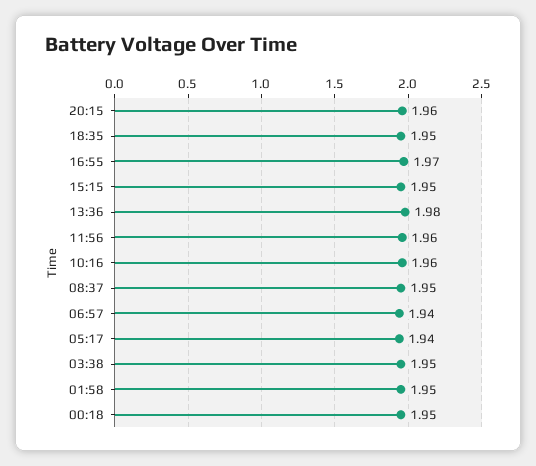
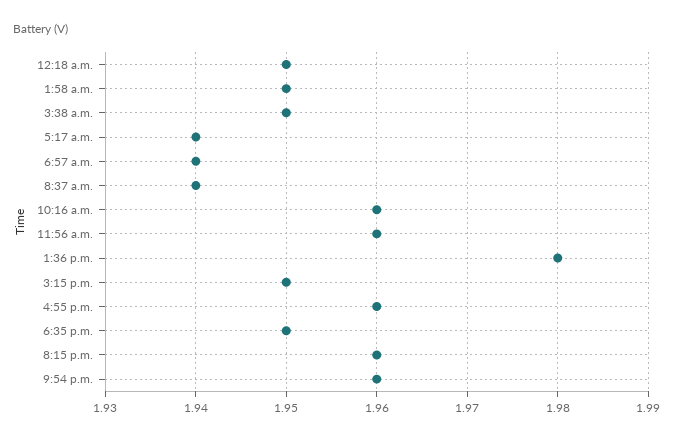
16:55: 1.97 -> 1.96
08:37: 1.95 -> 1.94
9:54 p.m.: none -> 1.96

